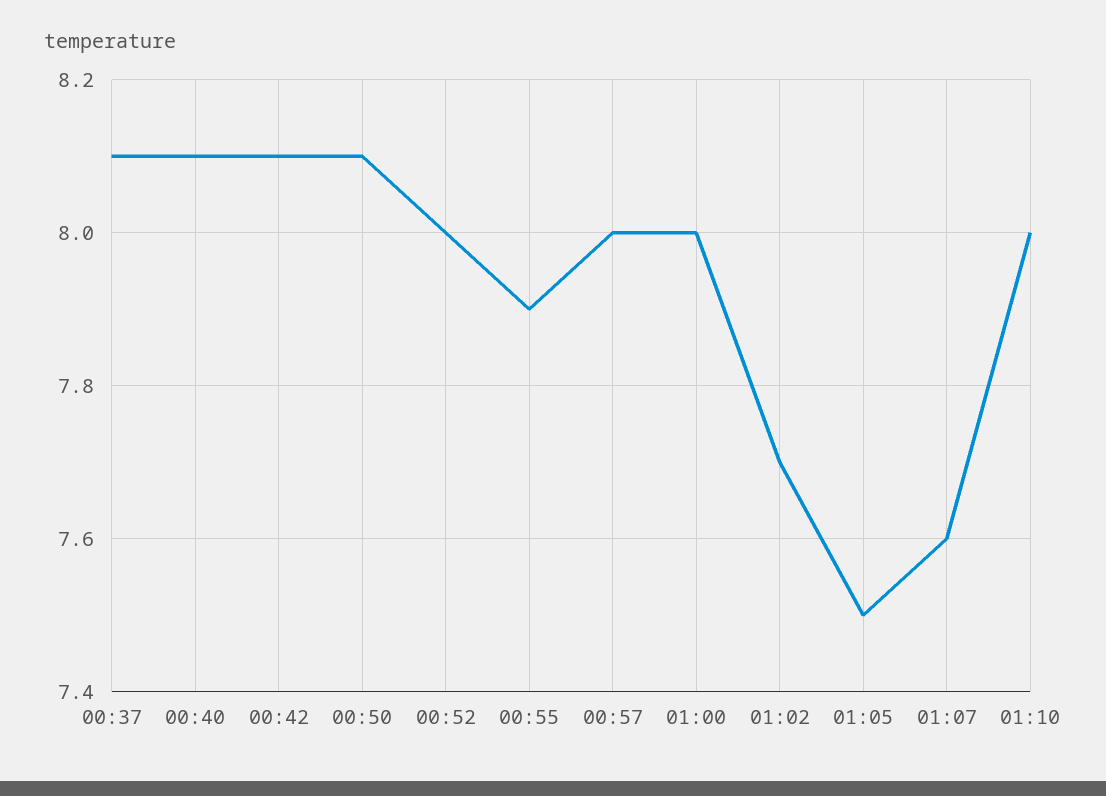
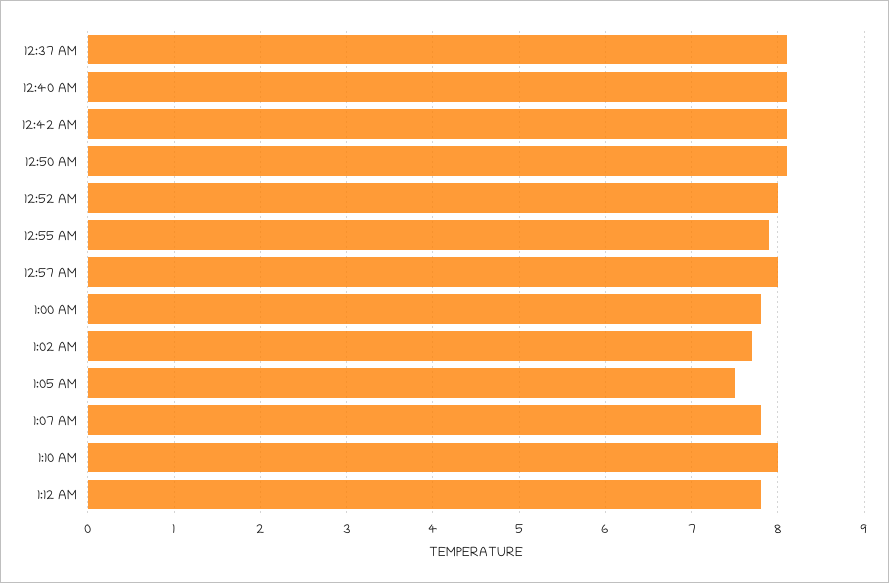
01:00: 8 -> 7.8
01:07: 7.6 -> 7.8
1:12 AM: none -> 7.8

